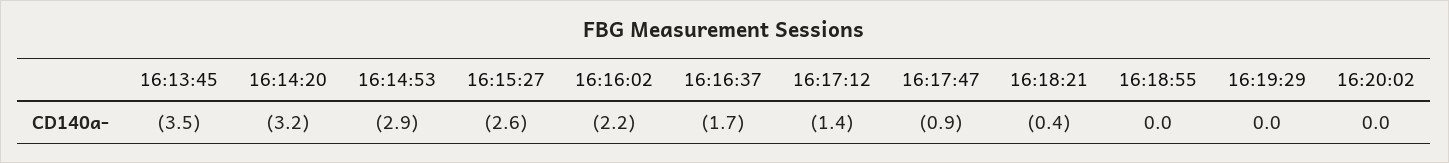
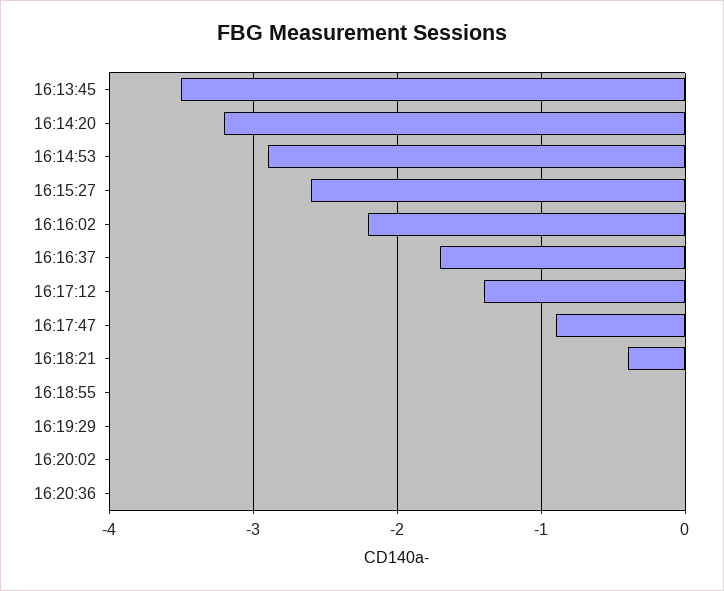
16:20:36: none -> 0

